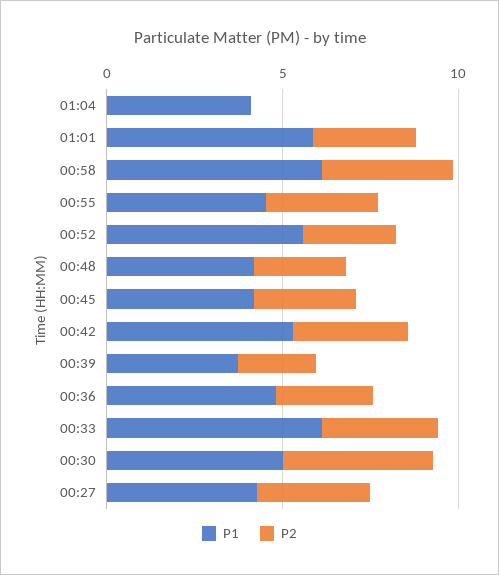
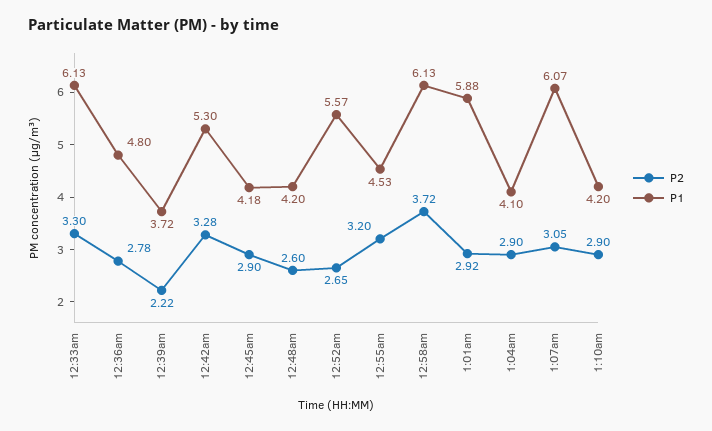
P2, 01:04: 0 -> 2.9
P1, 00:30: 5 -> none
P2, 00:30: 4 -> none
P1, 00:27: 4 -> none
P2, 00:27: 3 -> none
P2, 1:07am: none -> 3.05
P1, 1:07am: none -> 6.07
P2, 1:10am: none -> 2.9
P1, 1:10am: none -> 4.2

